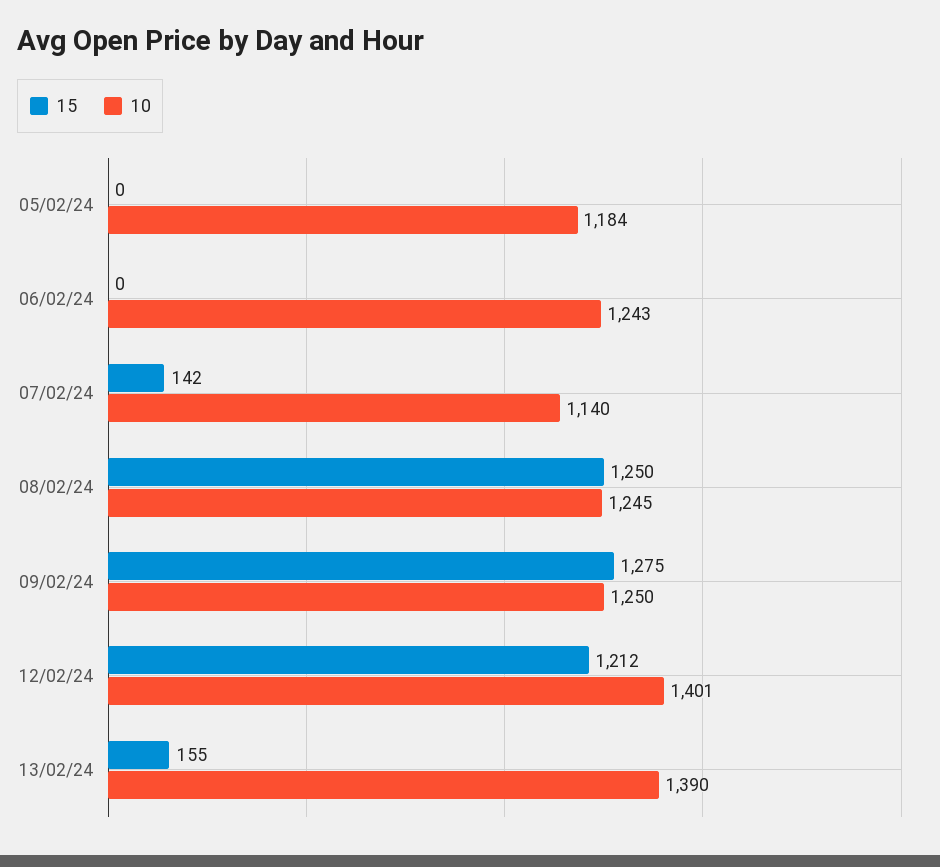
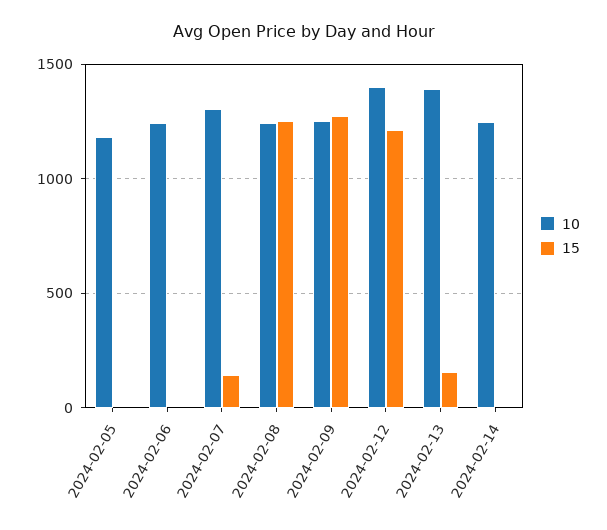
10, 07/02/24: 1140 -> 1300
10, 2024-02-14: none -> 1250
15, 2024-02-14: none -> 0

